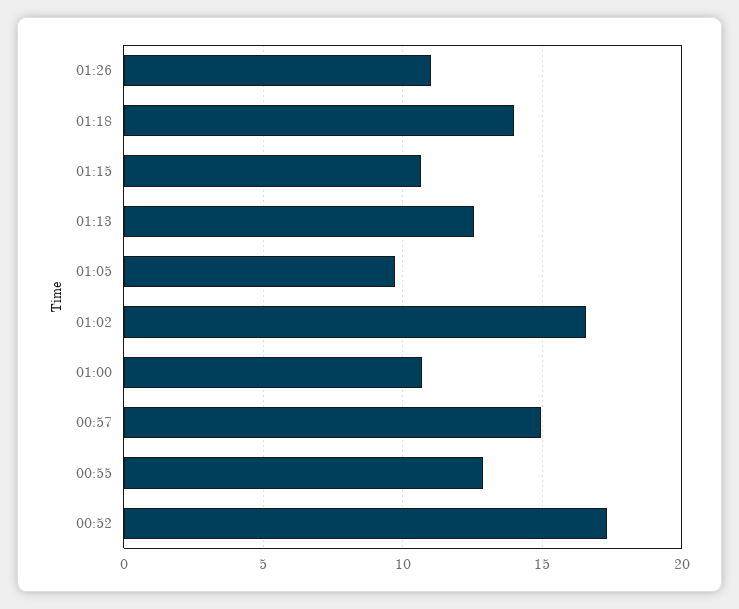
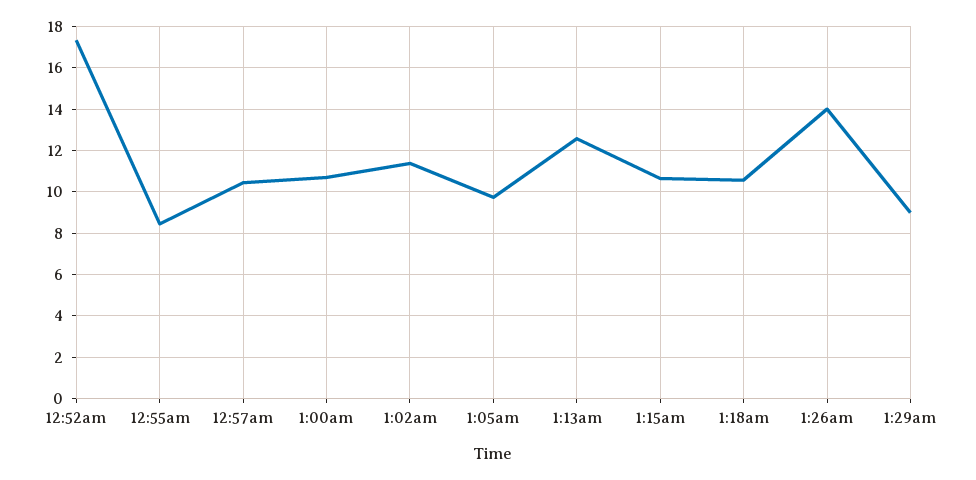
01:26: 11 -> 14
01:18: 14 -> 10.5
01:02: 16.5 -> 11.5
00:57: 15 -> 10.5
00:55: 13 -> 8.5
1:29am: none -> 9

